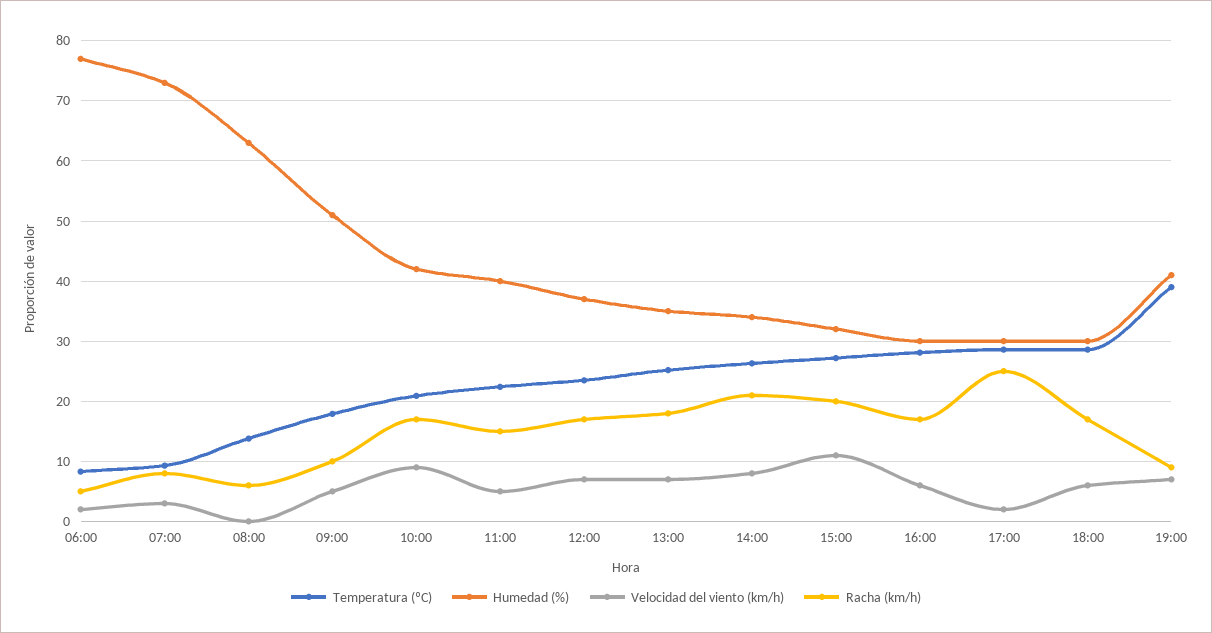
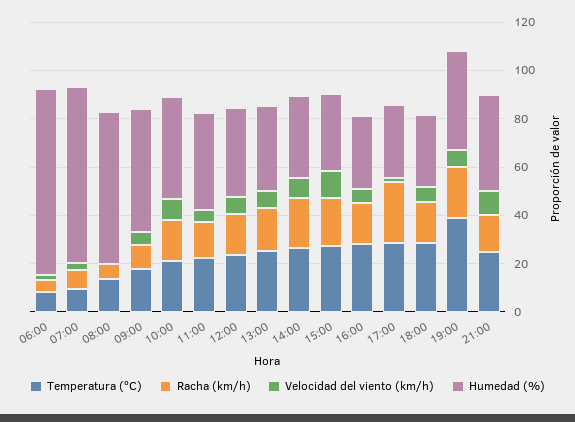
Racha (km/h), 19:00: 9 -> 20
Temperatura (ºC), 21:00: none -> 25
Racha (km/h), 21:00: none -> 15
Velocidad del viento (km/h), 21:00: none -> 10
Humedad (%), 21:00: none -> 40

